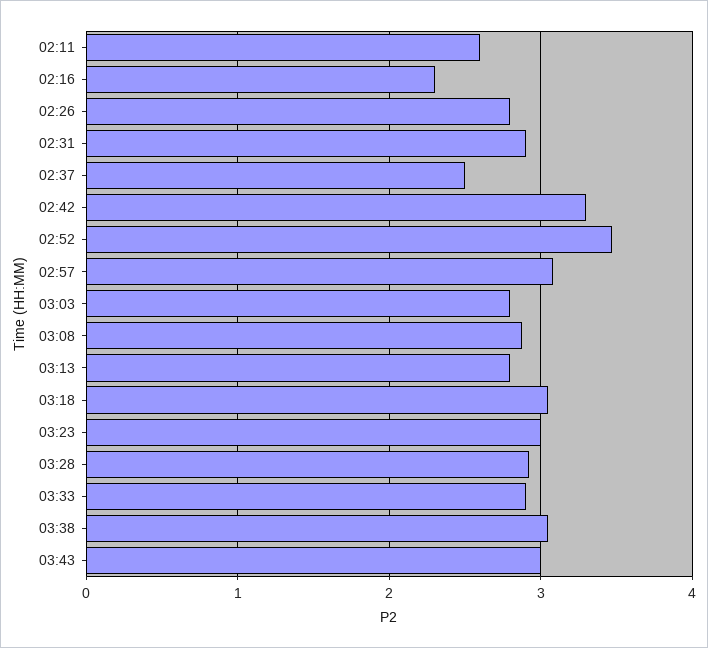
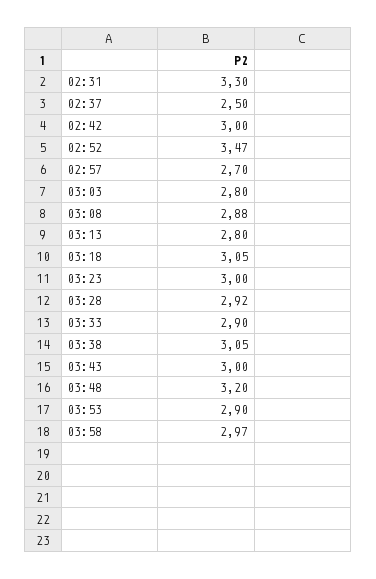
02:11: 2.6 -> none
02:16: 2.3 -> none
02:26: 2.8 -> none
02:31: 2.9 -> 3.3
02:42: 3.3 -> 3
02:57: 3.1 -> 2.7
03:48: none -> 3.2
03:53: none -> 2.9
03:58: none -> 2.97

